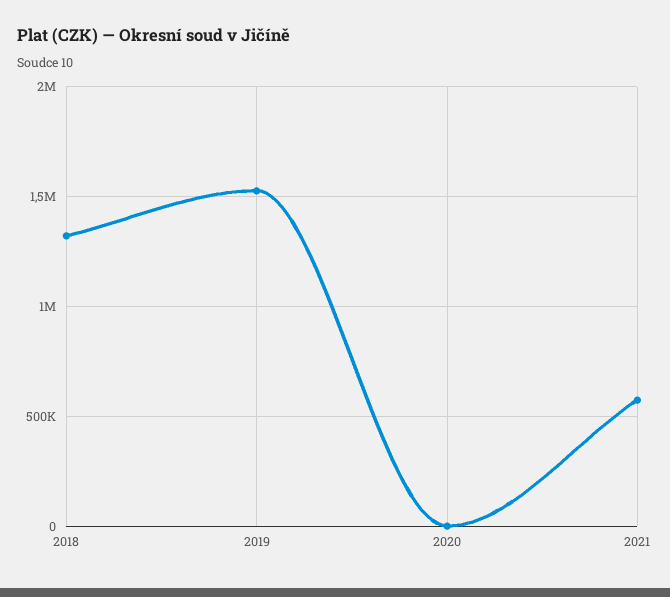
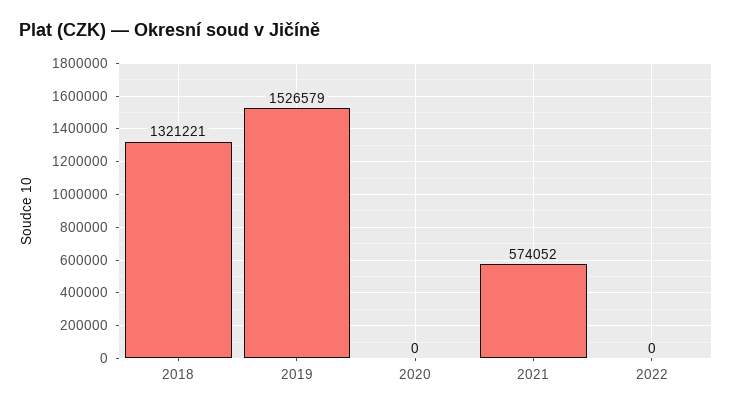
2022: none -> 0

